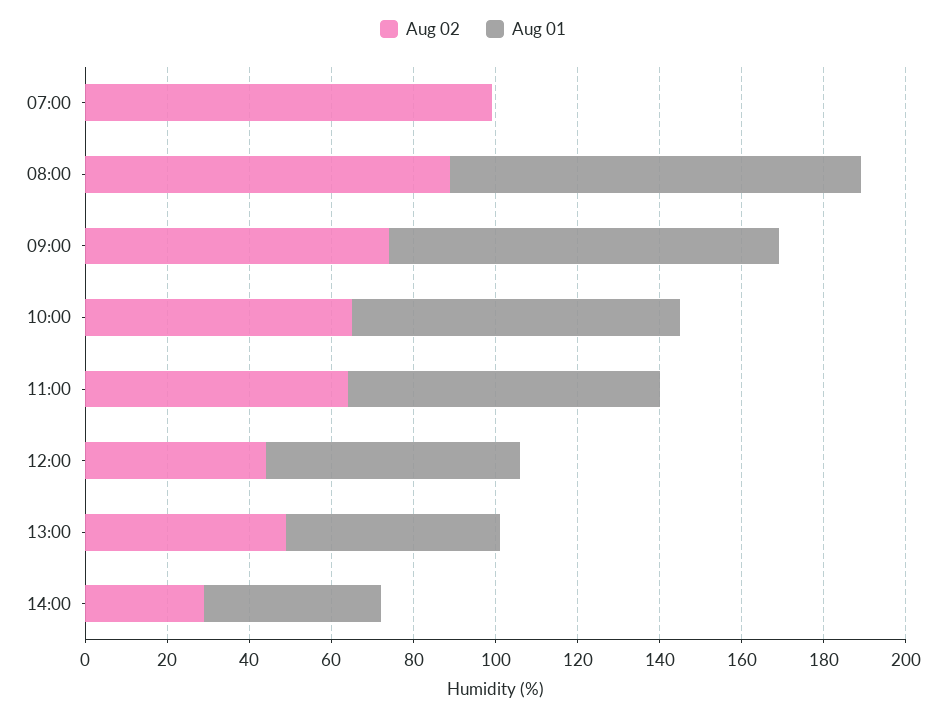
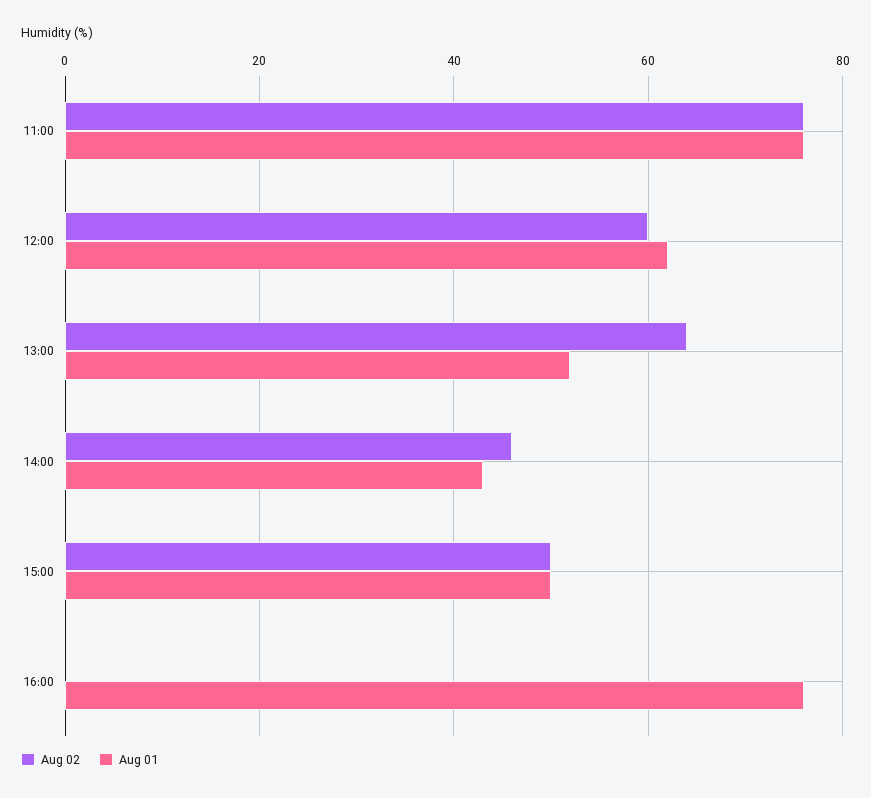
Aug 02, 07:00: 100 -> none
Aug 01, 07:00: 0 -> none
Aug 02, 08:00: 90 -> none
Aug 01, 08:00: 100 -> none
Aug 02, 09:00: 75 -> none
Aug 01, 09:00: 95 -> none
Aug 02, 10:00: 65 -> none
Aug 01, 10:00: 80 -> none
Aug 02, 11:00: 65 -> 75
Aug 02, 12:00: 45 -> 60
Aug 02, 13:00: 50 -> 65
Aug 02, 14:00: 30 -> 45
Aug 02, 15:00: none -> 50
Aug 01, 15:00: none -> 50
Aug 02, 16:00: none -> 0
Aug 01, 16:00: none -> 75

